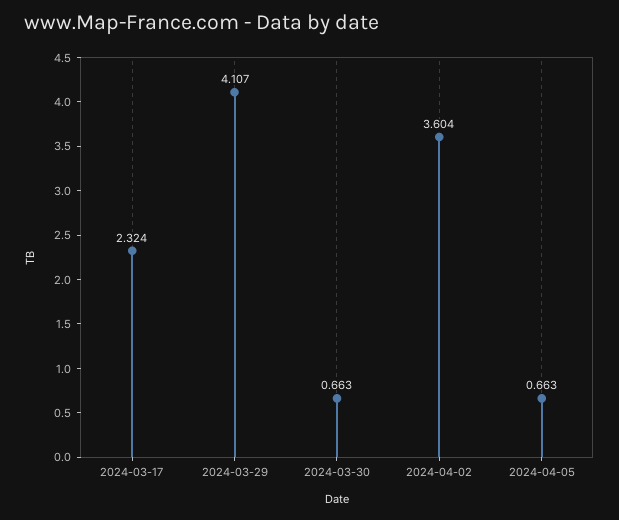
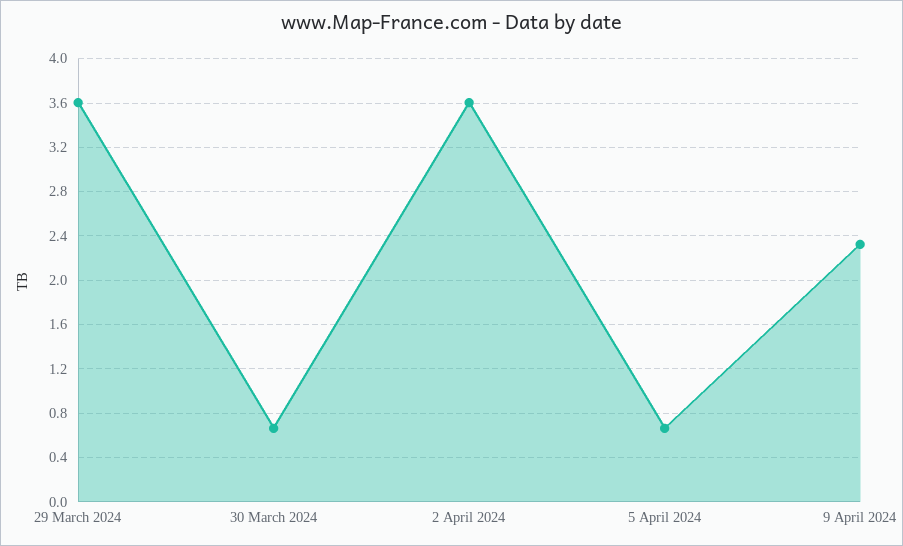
2024-03-17: 2.324 -> none
2024-03-29: 4.107 -> 3.6
9 April 2024: none -> 2.3

